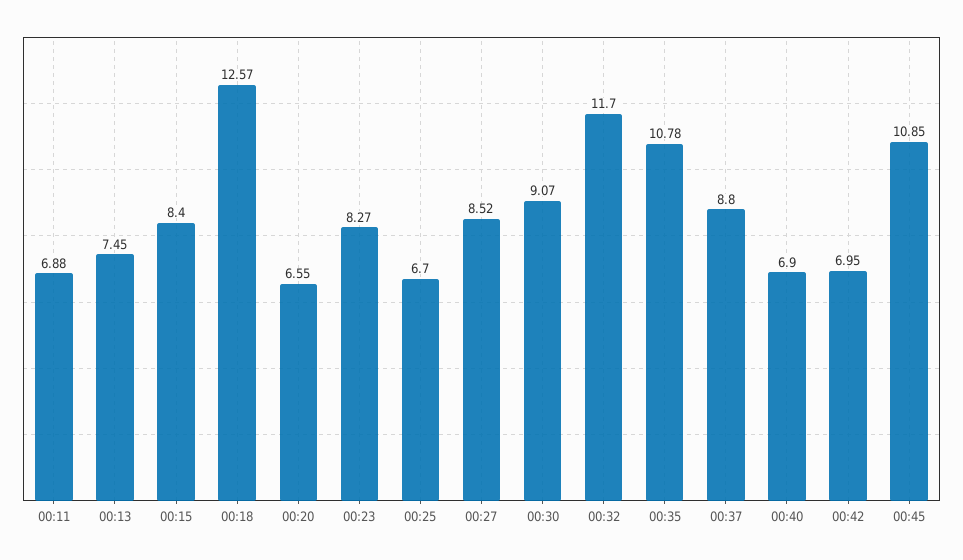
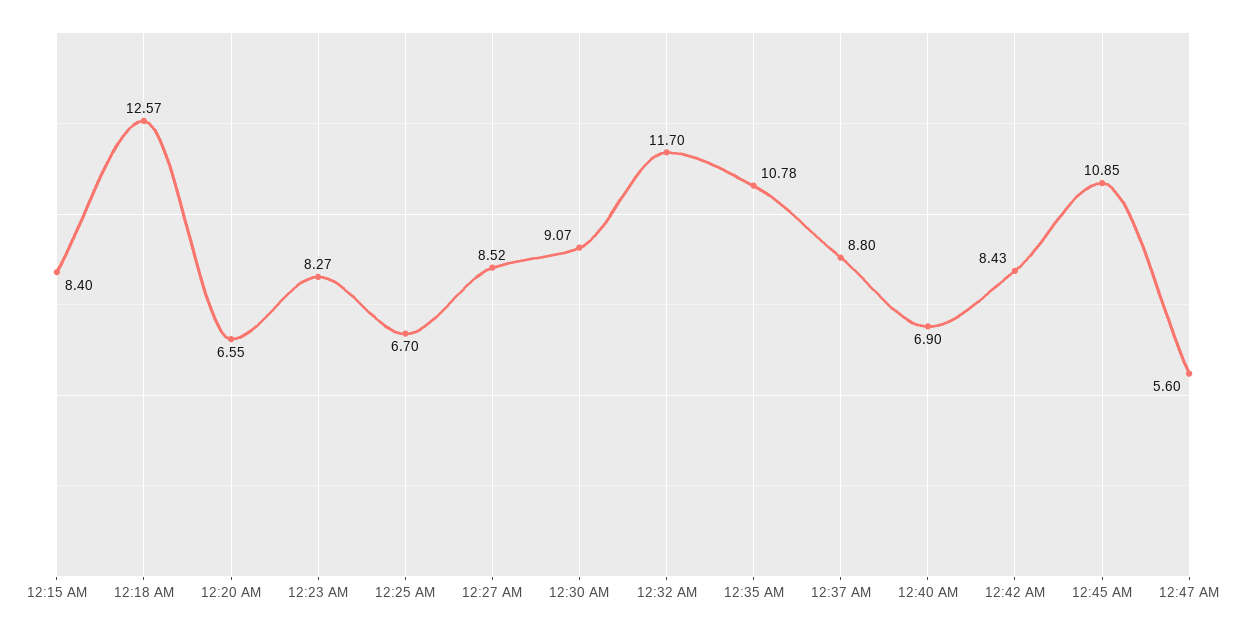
00:11: 6.88 -> none
00:13: 7.45 -> none
00:42: 6.95 -> 8.43
12:47 AM: none -> 5.6

